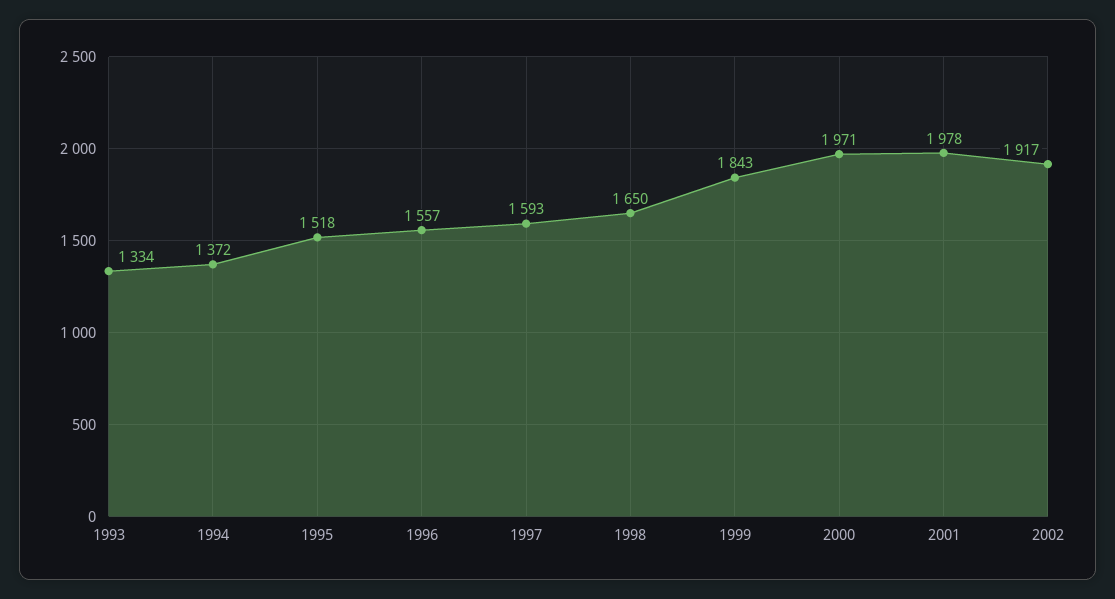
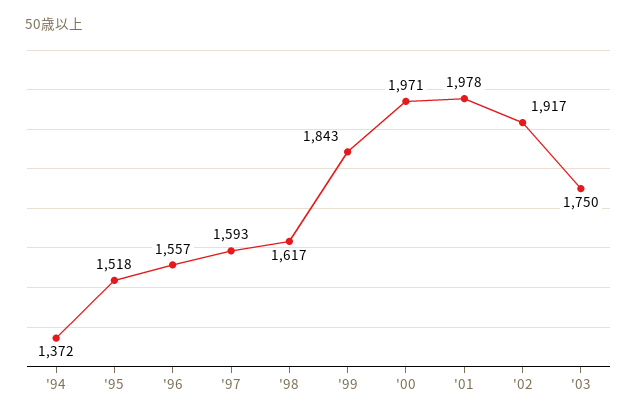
1993: 1334 -> none
1998: 1650 -> 1617
'03: none -> 1750

